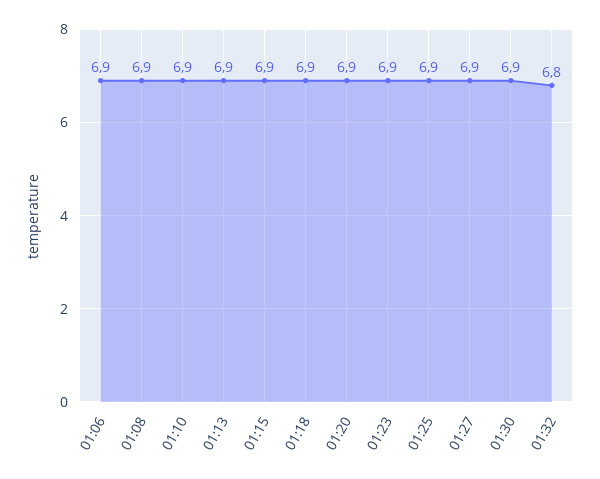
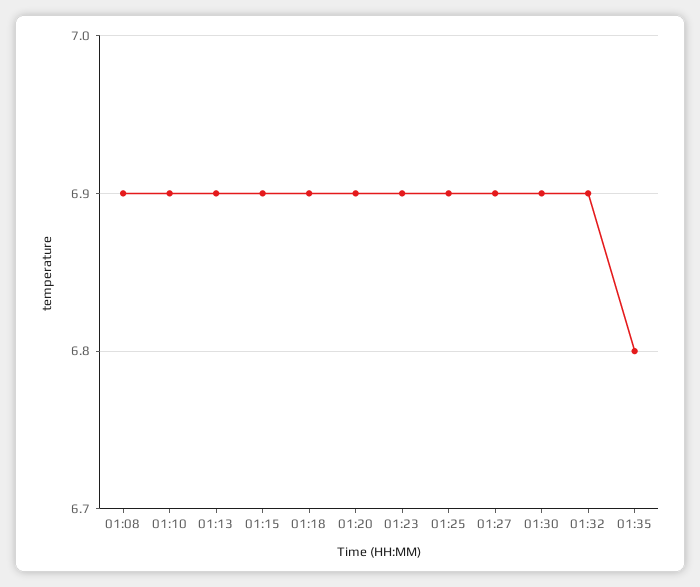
01:06: 6.9 -> none
01:32: 6.8 -> 6.9
01:35: none -> 6.8

